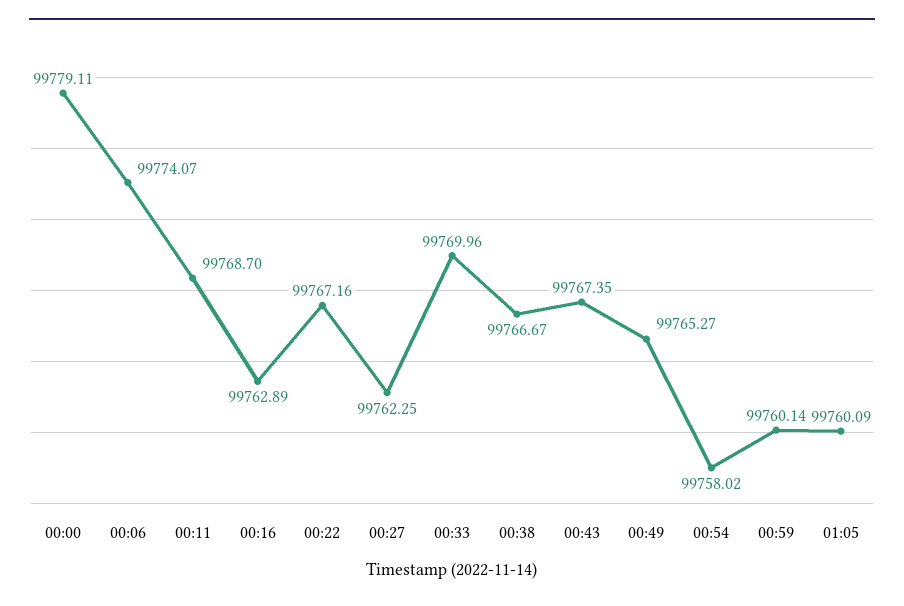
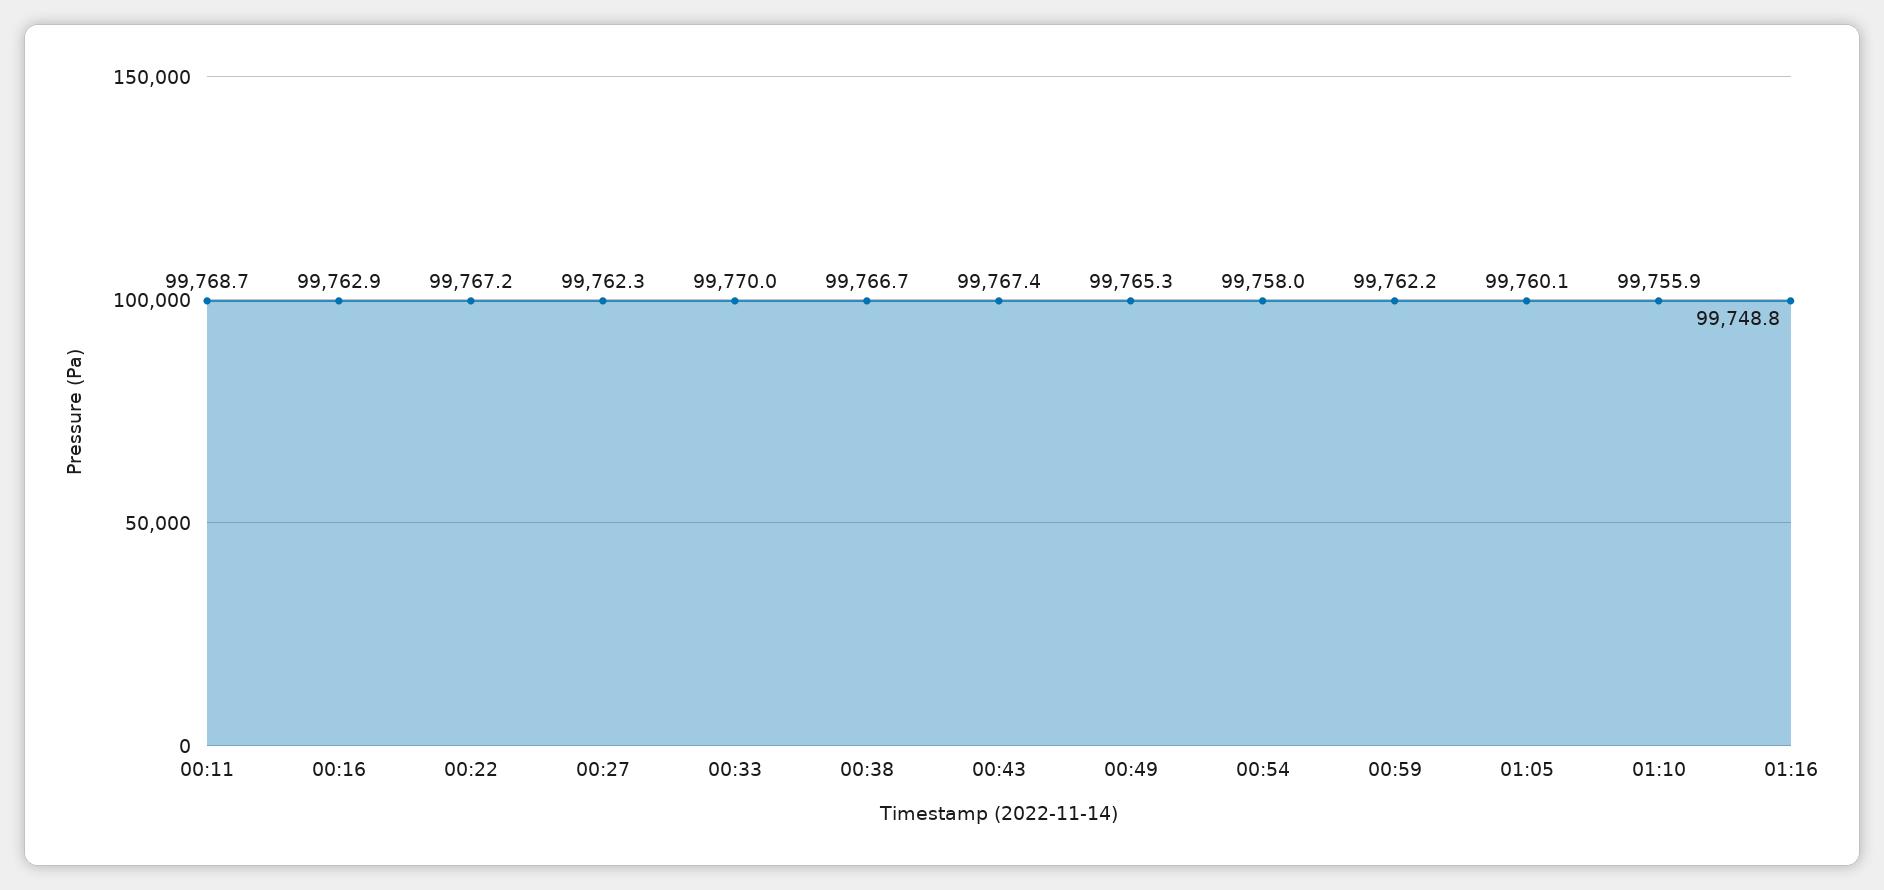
00:00: 99779.11 -> none
00:06: 99774.07 -> none
00:59: 99760.14 -> 99762.2
01:10: none -> 99755.9
01:16: none -> 99748.8

